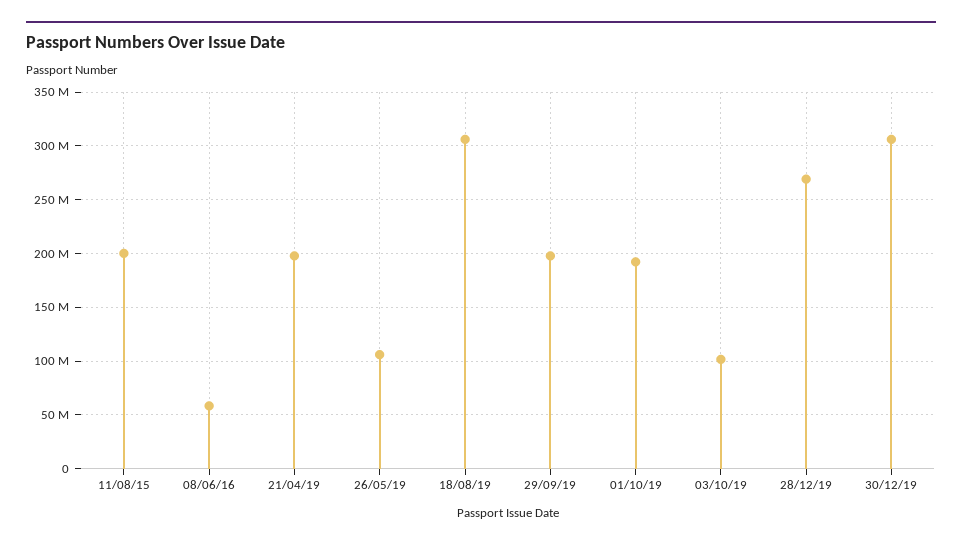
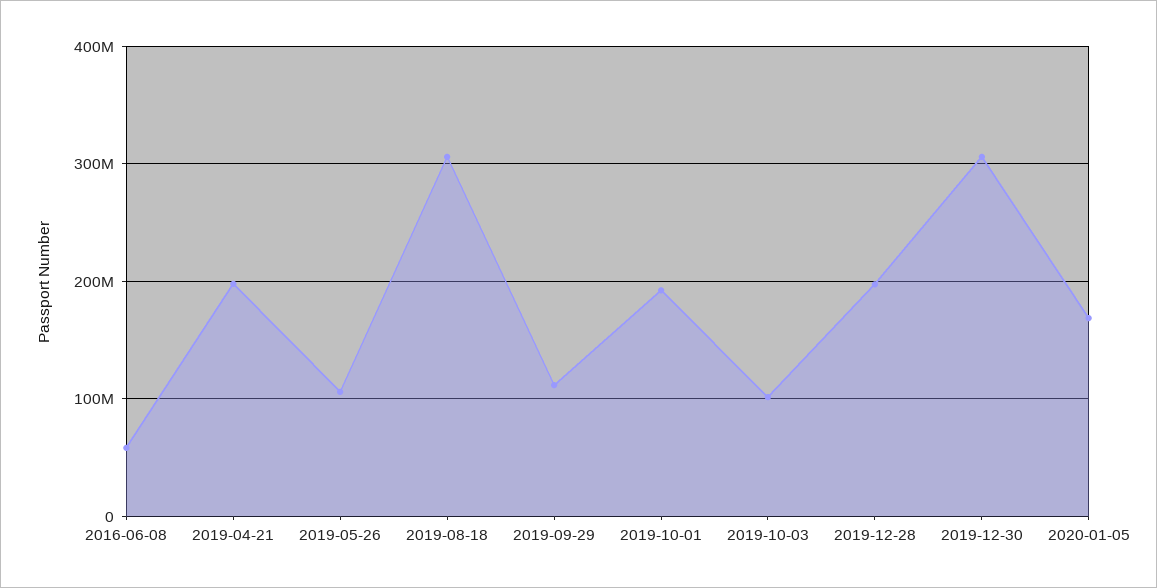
11/08/15: 200000000 -> none
29/09/19: 200000000 -> 110000000
28/12/19: 270000000 -> 200000000
2020-01-05: none -> 170000000

